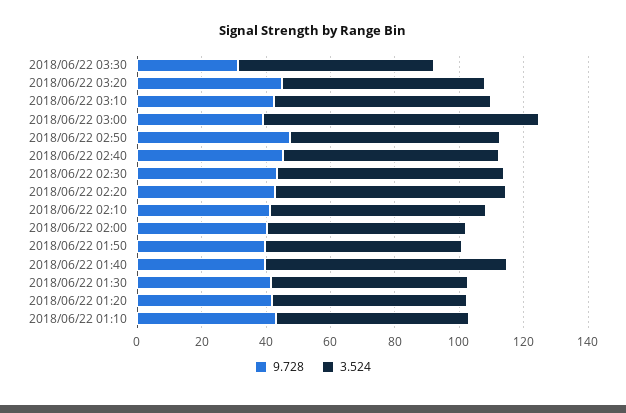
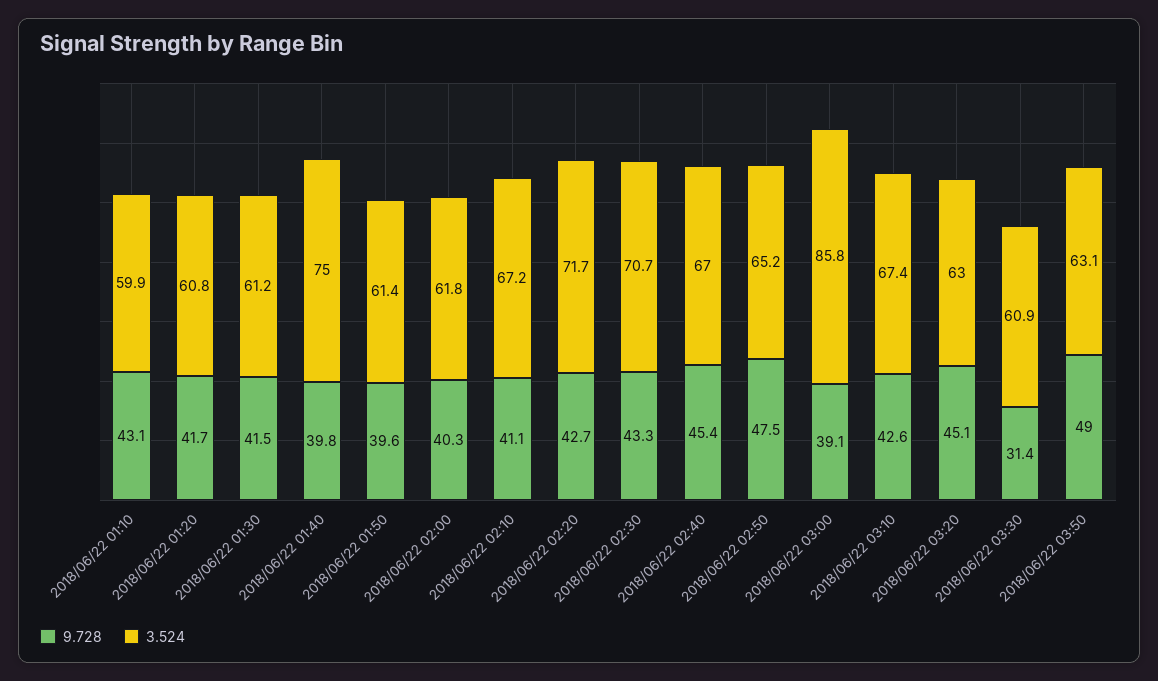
9.728, 2018/06/22 03:50: none -> 49
3.524, 2018/06/22 03:50: none -> 63.1

